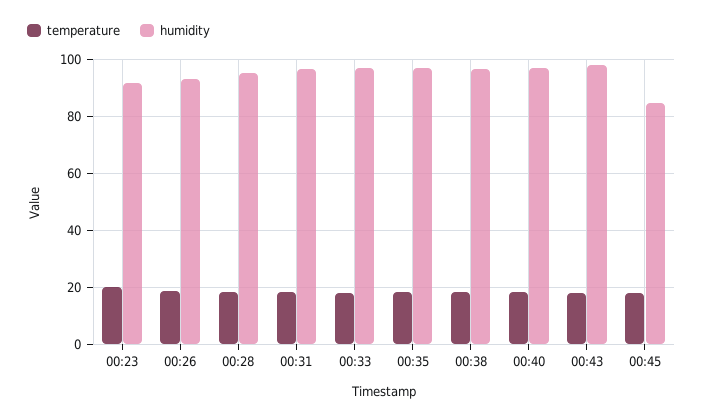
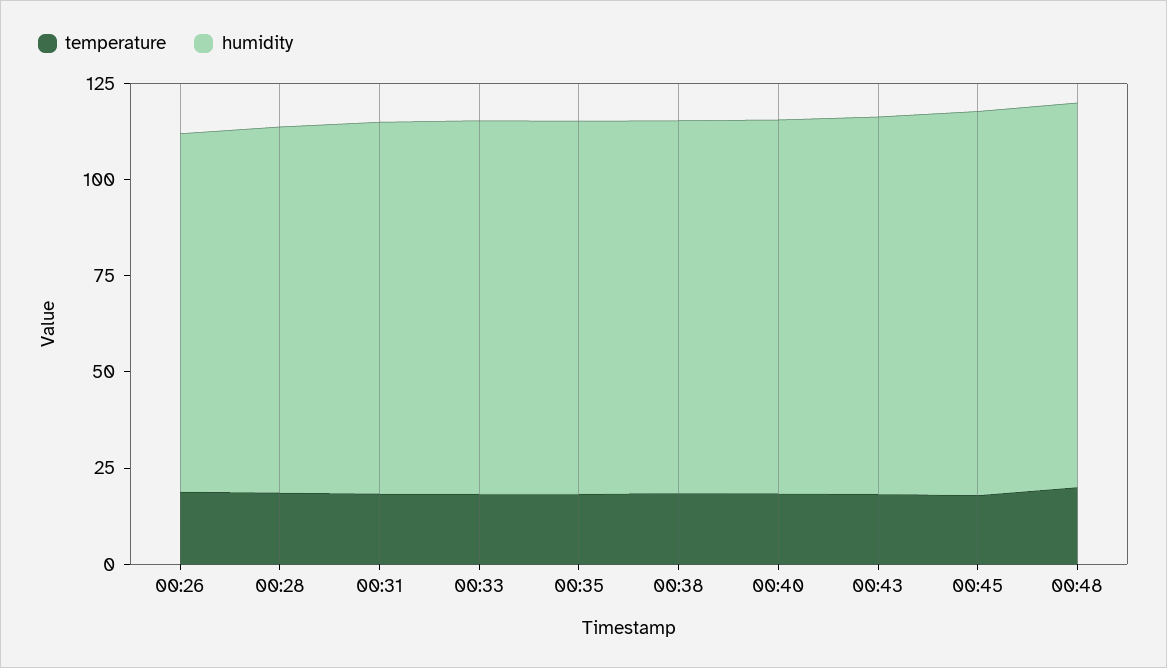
temperature, 00:23: 20 -> none
humidity, 00:23: 92.5 -> none
humidity, 00:45: 85 -> 100
temperature, 00:48: none -> 20
humidity, 00:48: none -> 100

